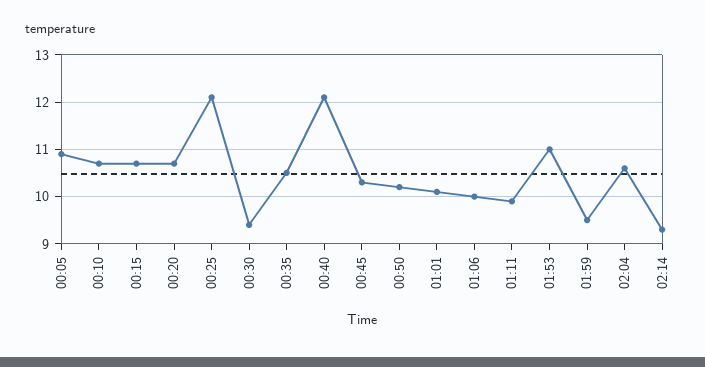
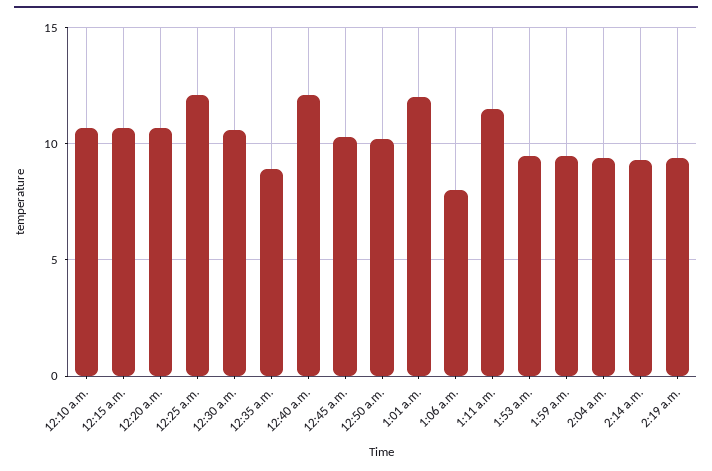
00:05: 11 -> none
00:30: 9.5 -> 10.5
00:35: 10.5 -> 9
01:01: 10 -> 12
01:06: 10 -> 8
01:11: 10 -> 11.5
01:53: 11 -> 9.5
02:04: 10.5 -> 9.5
2:19 a.m.: none -> 9.5

